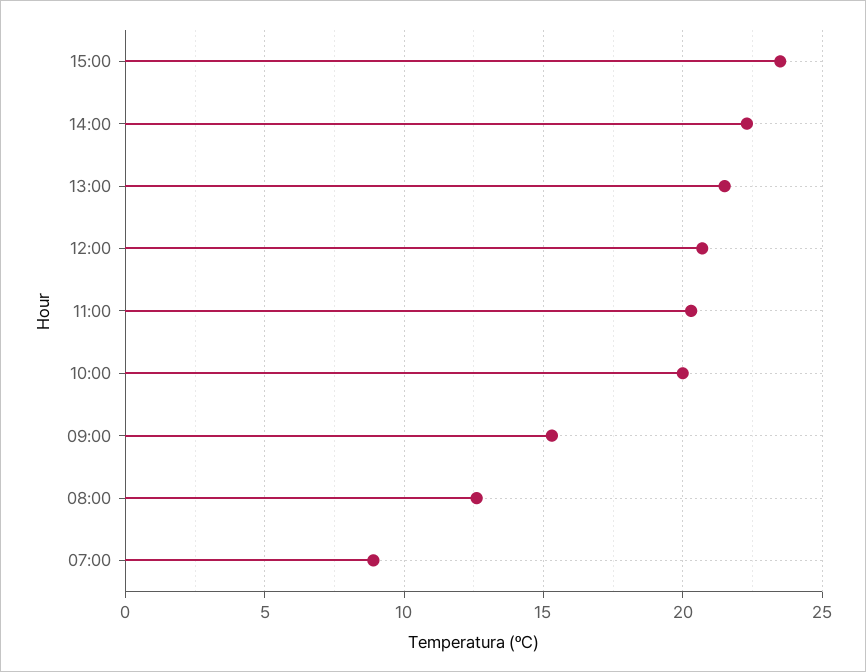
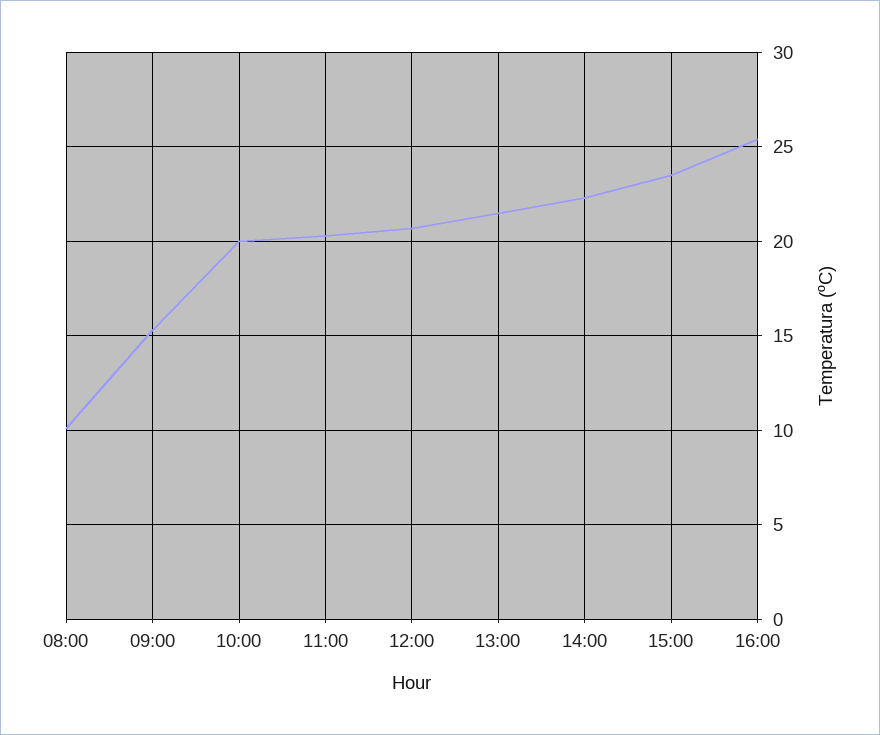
08:00: 12.5 -> 10
07:00: 9 -> none
16:00: none -> 25.5

